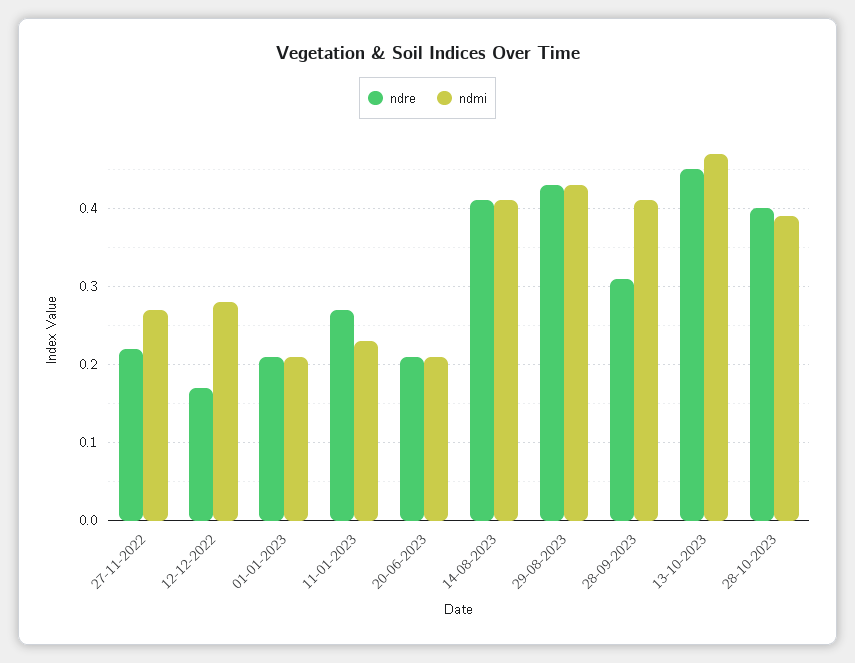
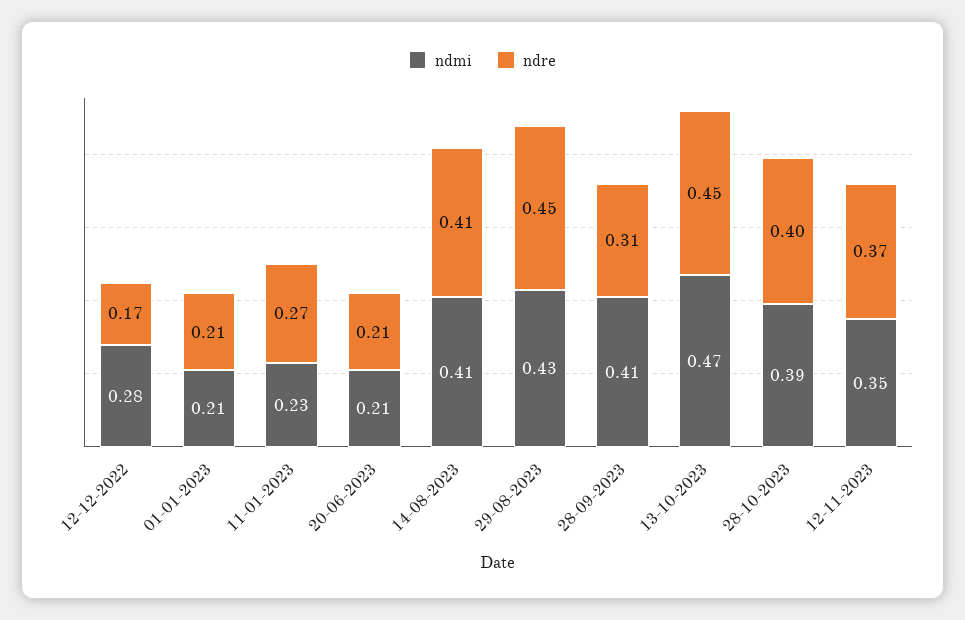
ndre, 27-11-2022: 0.22 -> none
ndmi, 27-11-2022: 0.27 -> none
ndre, 29-08-2023: 0.43 -> 0.45
ndmi, 12-11-2023: none -> 0.35
ndre, 12-11-2023: none -> 0.37

